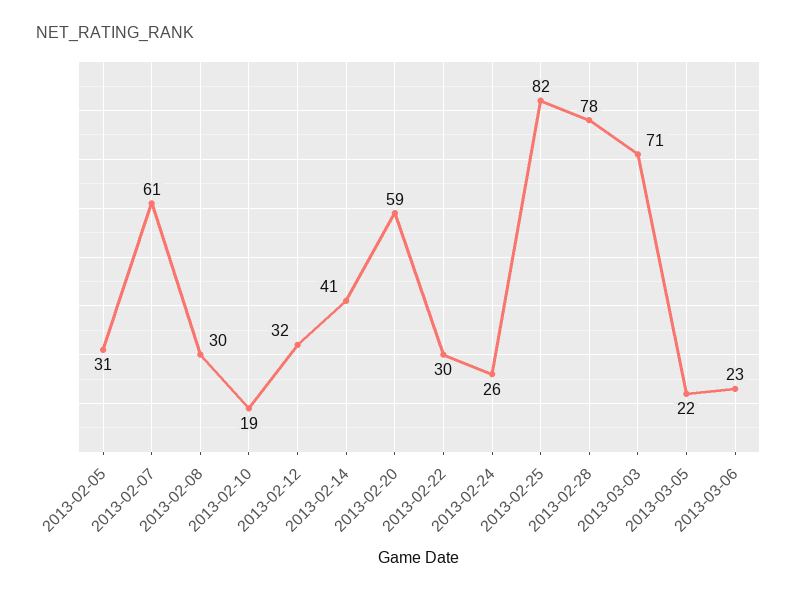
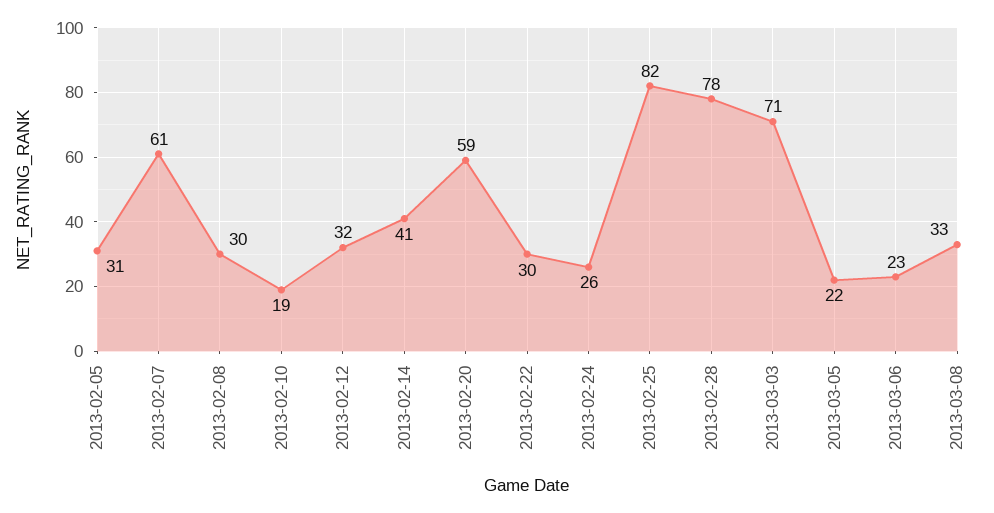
2013-03-08: none -> 33

